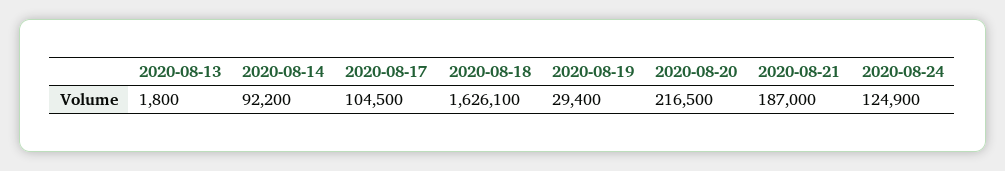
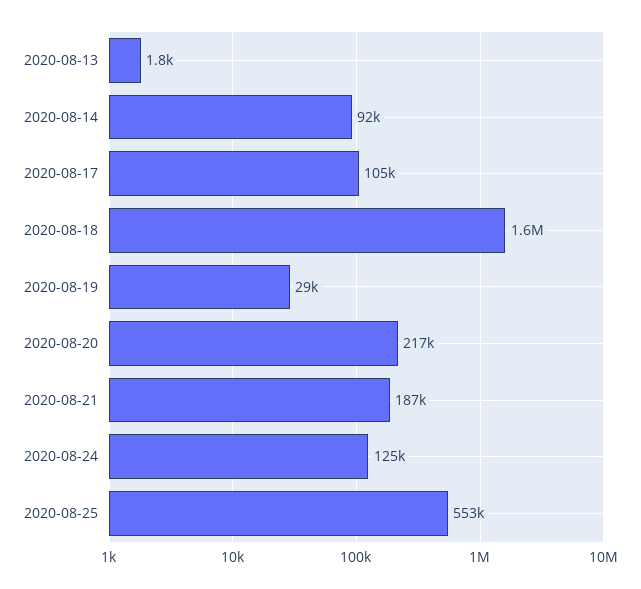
2020-08-25: none -> 553000

